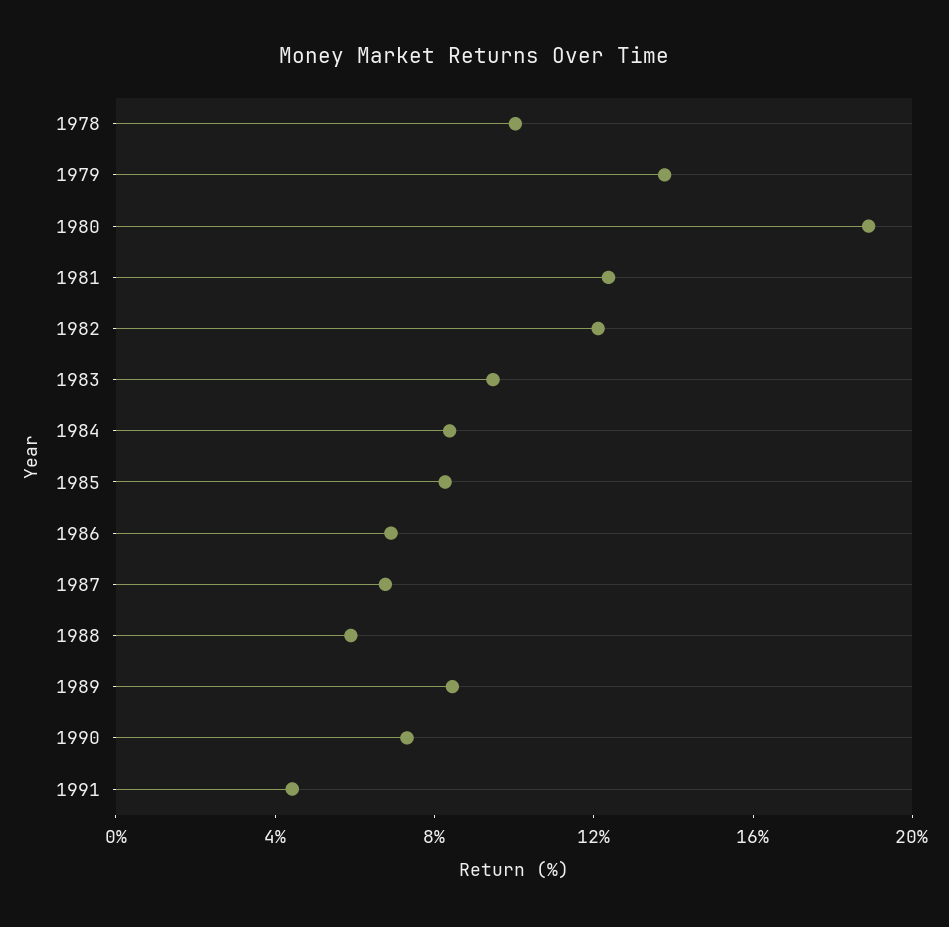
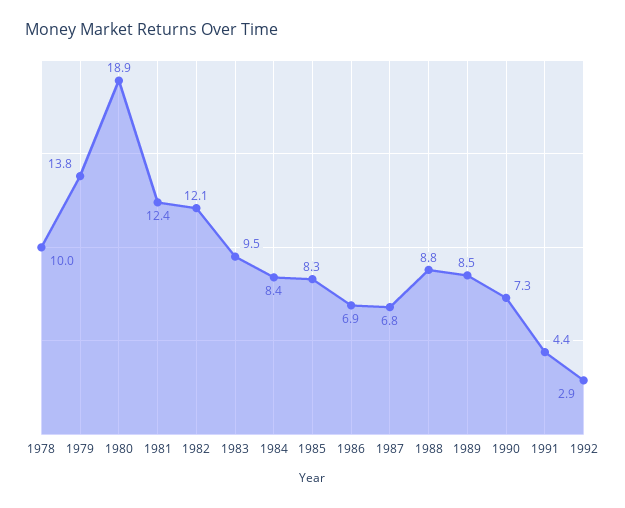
1988: 6 -> 8.8
1992: none -> 2.9

